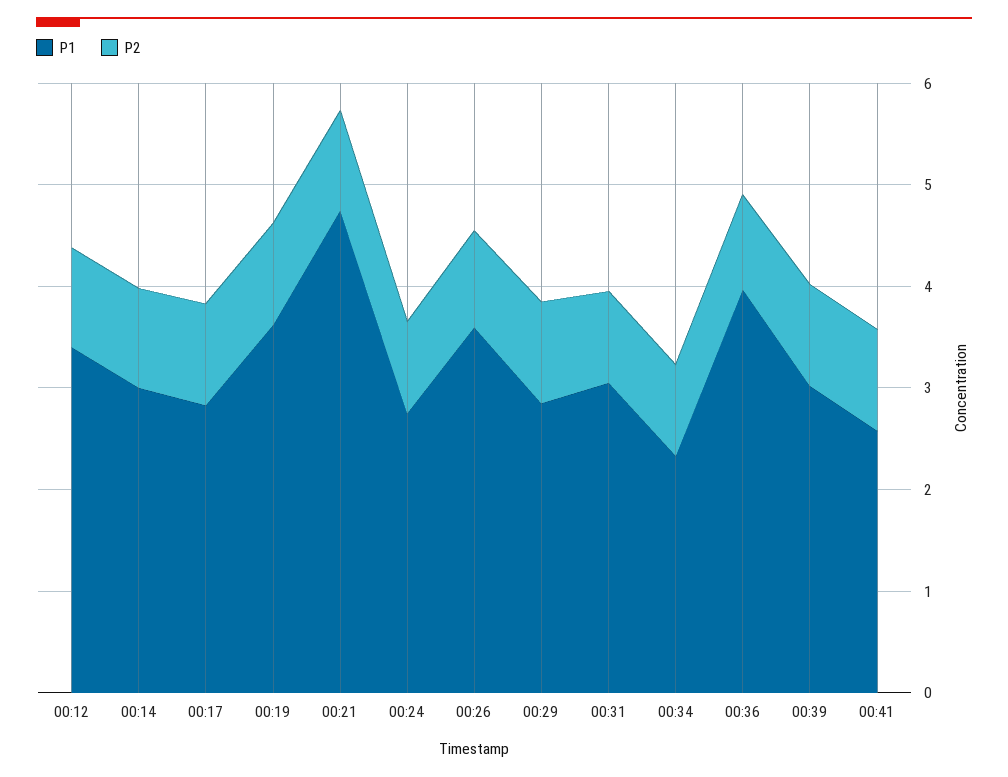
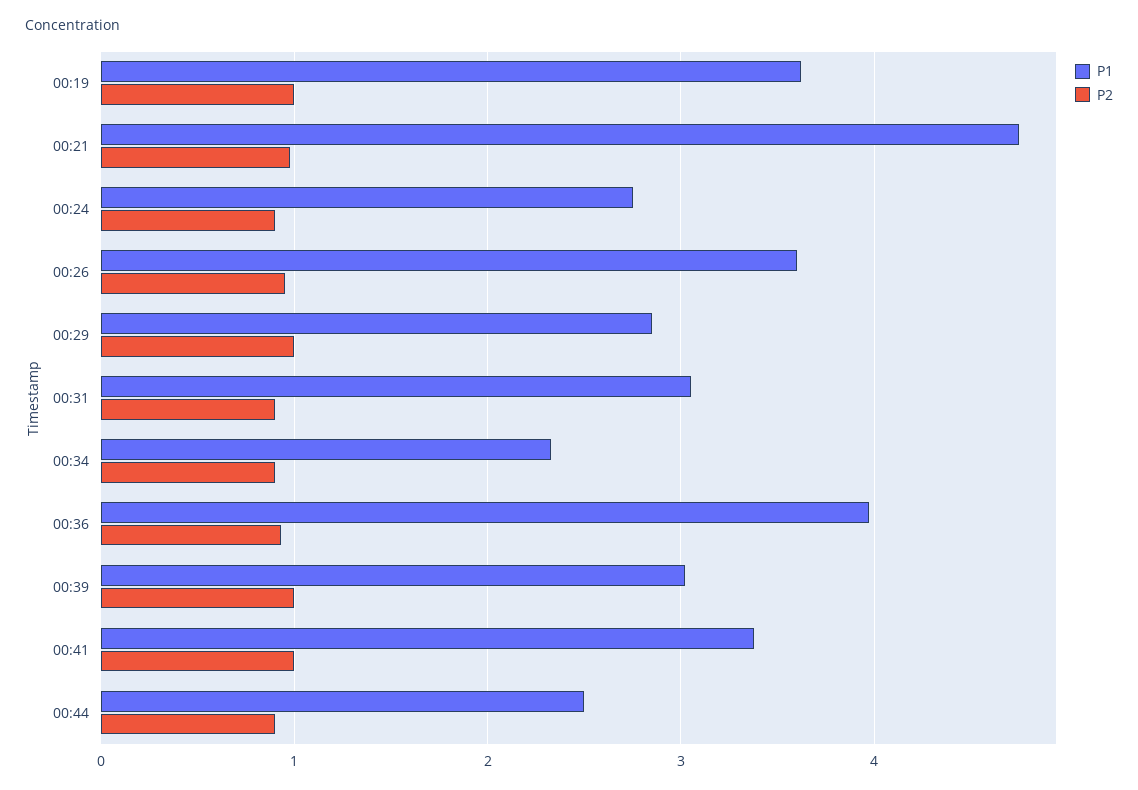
P1, 00:12: 3.4 -> none
P2, 00:12: 1 -> none
P1, 00:14: 3 -> none
P2, 00:14: 1 -> none
P1, 00:17: 2.8 -> none
P2, 00:17: 1 -> none
P1, 00:41: 2.6 -> 3.4
P1, 00:44: none -> 2.5
P2, 00:44: none -> 0.9

